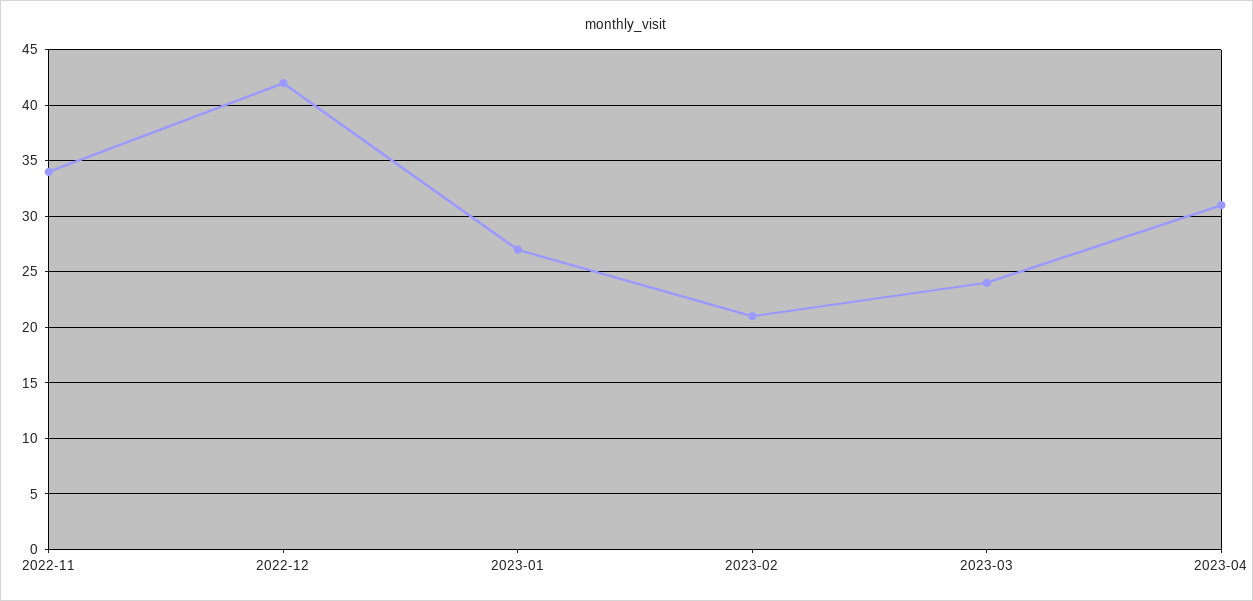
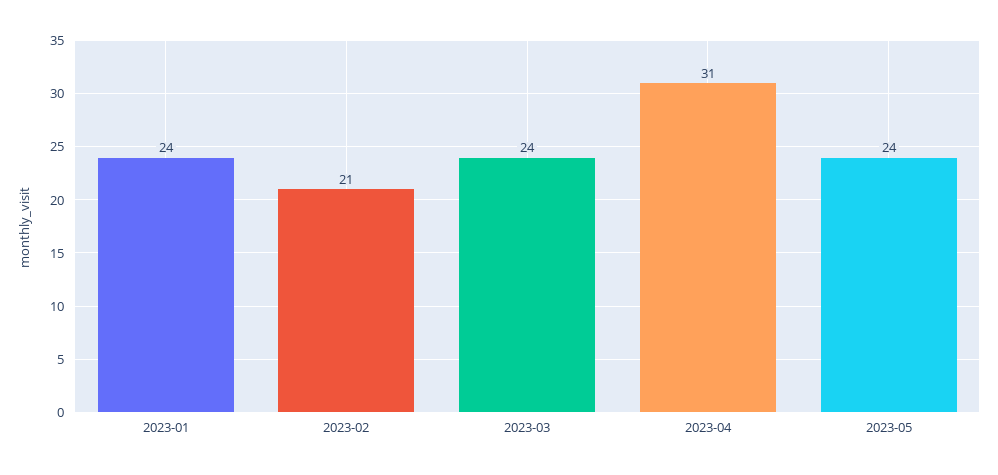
2022-11: 34 -> none
2022-12: 42 -> none
2023-01: 27 -> 24
2023-05: none -> 24

